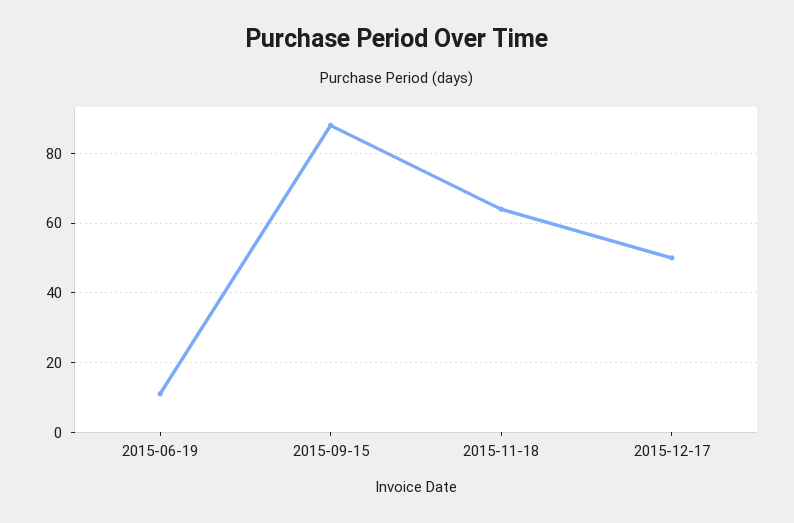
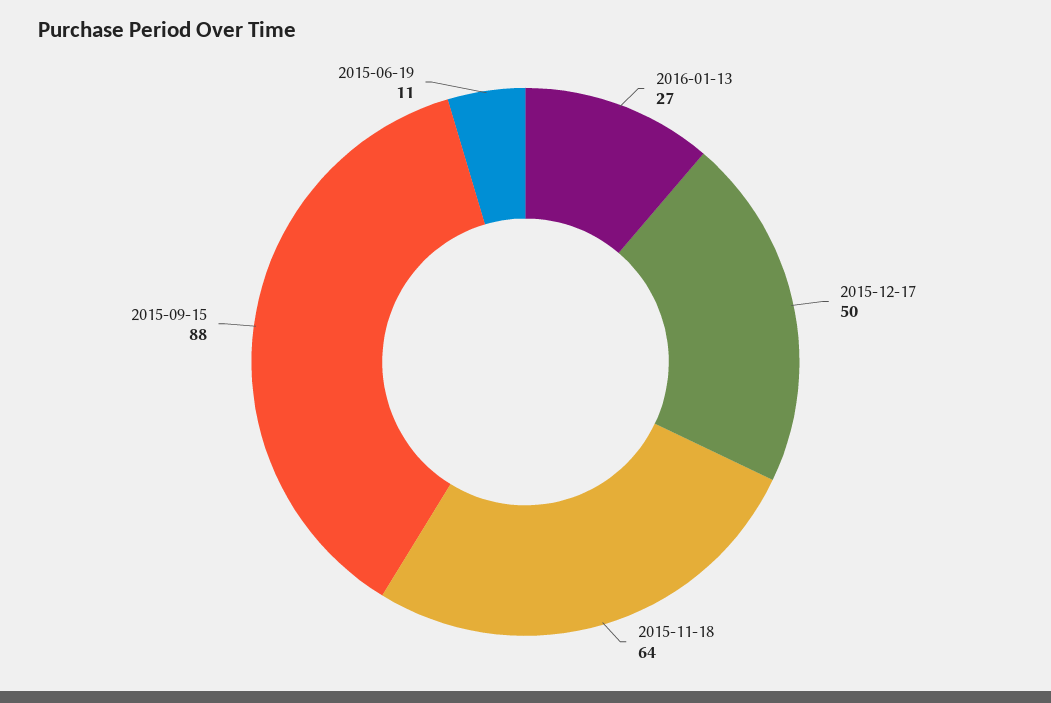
2016-01-13: none -> 27

